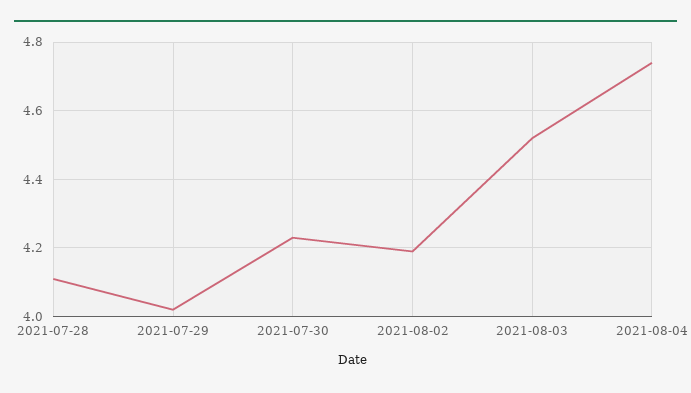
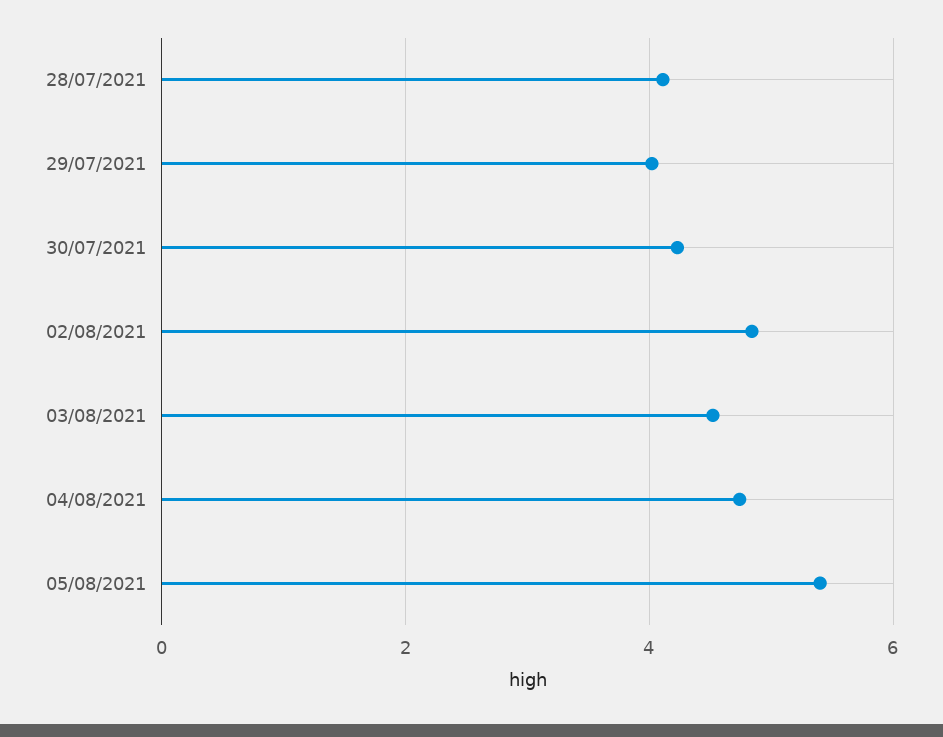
2021-08-02: 4.2 -> 4.8
05/08/2021: none -> 5.4

